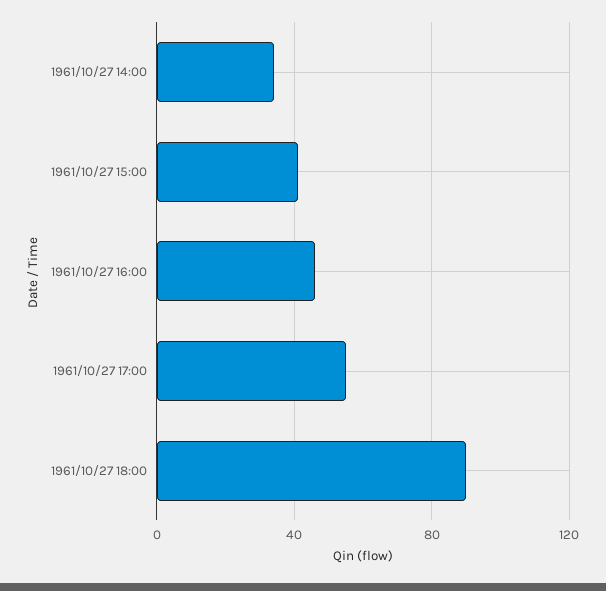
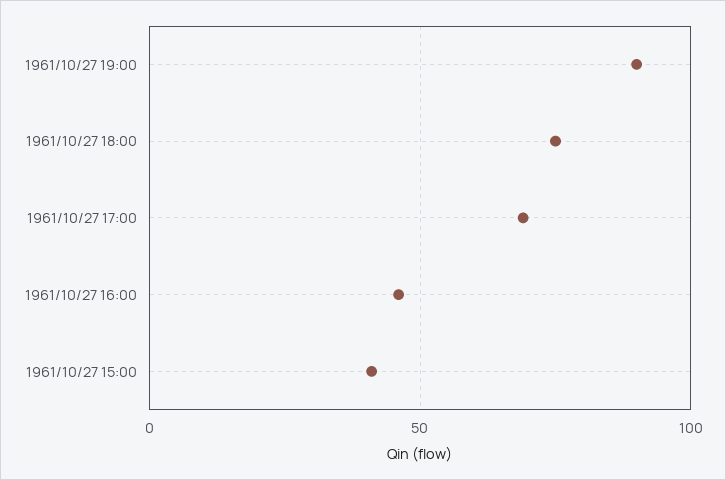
1961/10/27 14:00: 35 -> none
1961/10/27 17:00: 55 -> 70
1961/10/27 18:00: 90 -> 75
1961/10/27 19:00: none -> 90

